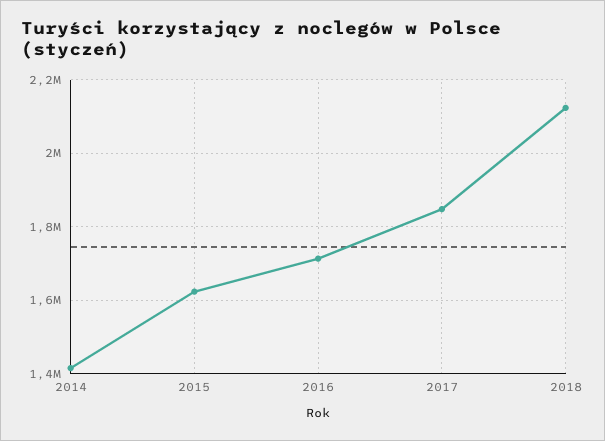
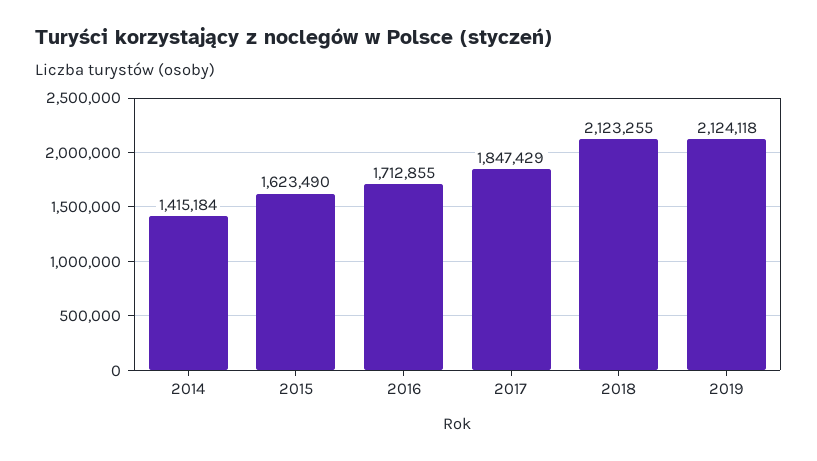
2019: none -> 2124118

